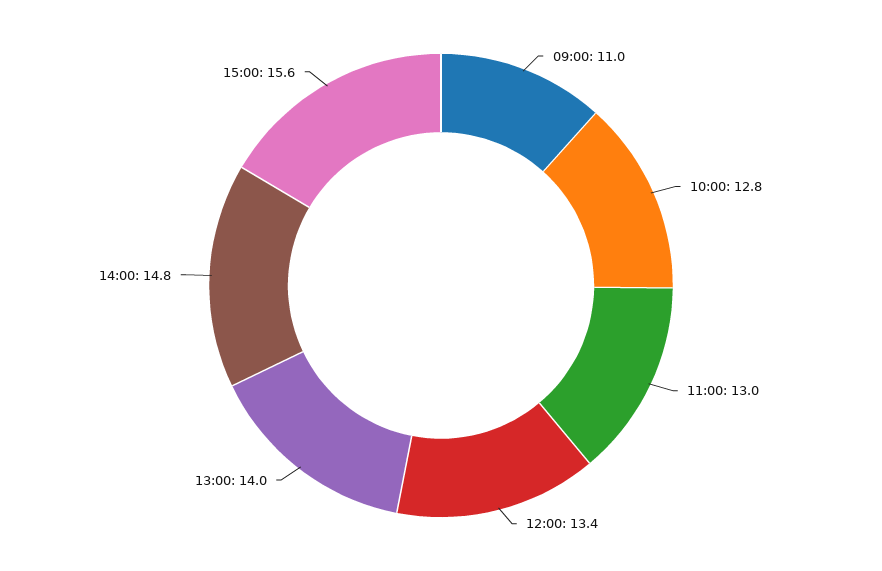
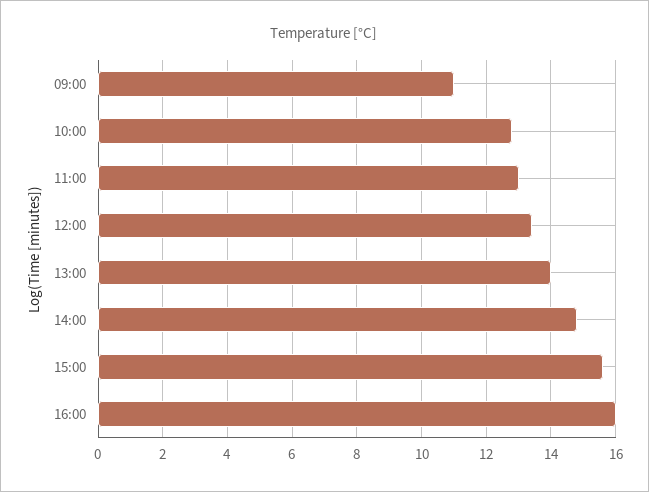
16:00: none -> 16

